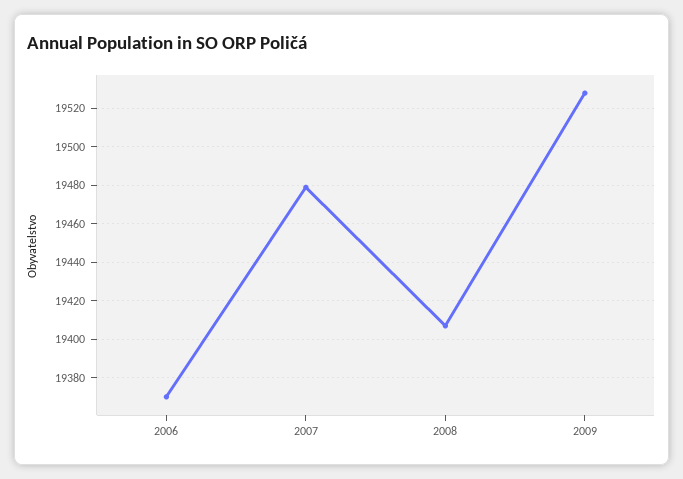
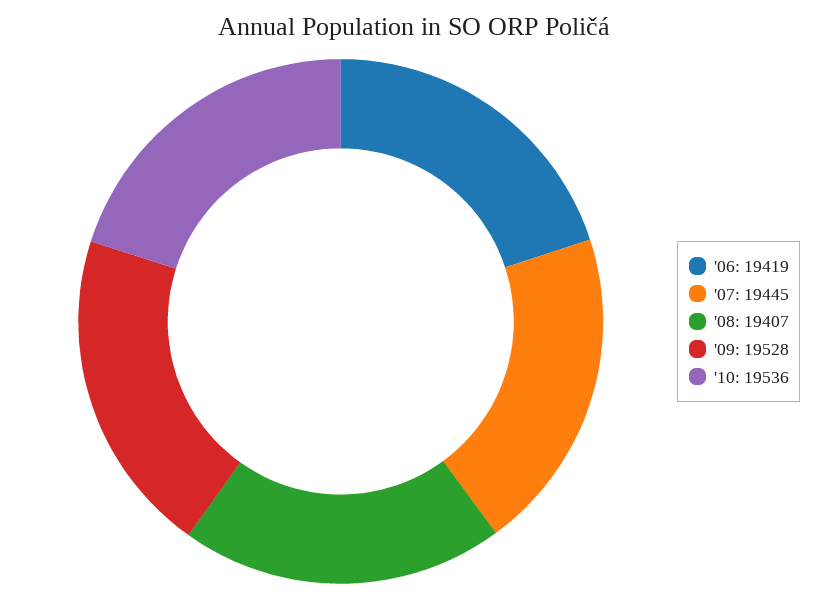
2006: 19370 -> 19419
2007: 19480 -> 19445
'10: none -> 19536

